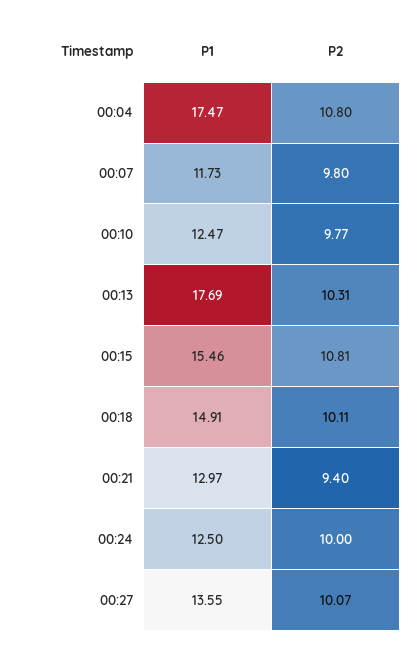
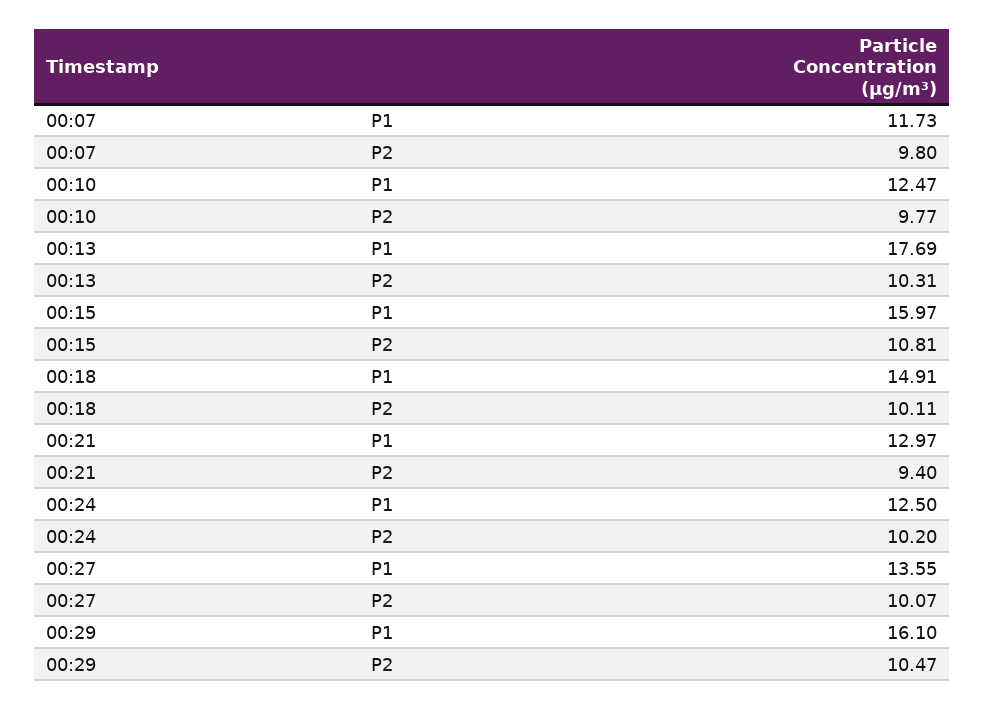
P1, 00:04: 17.47 -> none
P2, 00:04: 10.8 -> none
P1, 00:15: 15.46 -> 15.97
P2, 00:24: 10 -> 10.2
P1, 00:29: none -> 16.1
P2, 00:29: none -> 10.47

